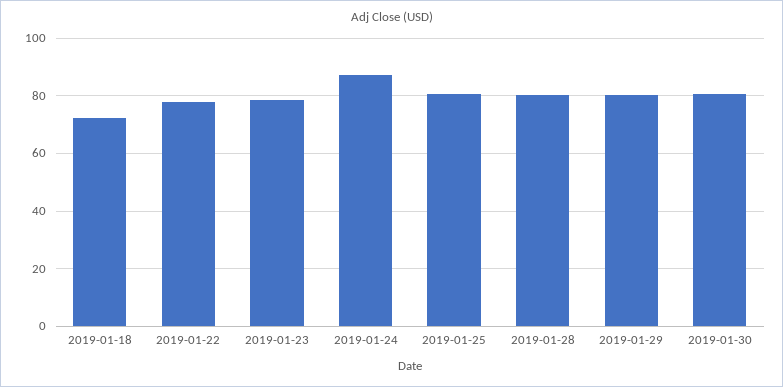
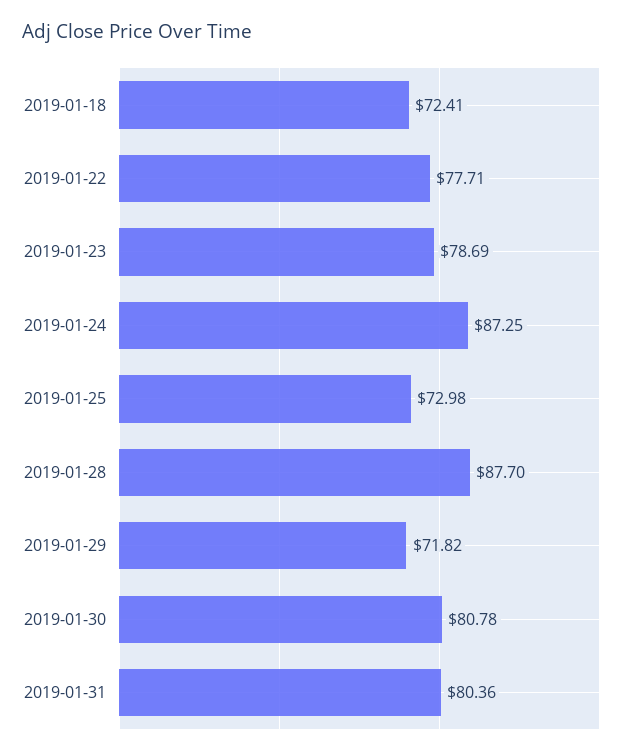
2019-01-25: 80 -> 72.98
2019-01-28: 80 -> 87.7
2019-01-29: 80 -> 71.82
2019-01-31: none -> 80.36

